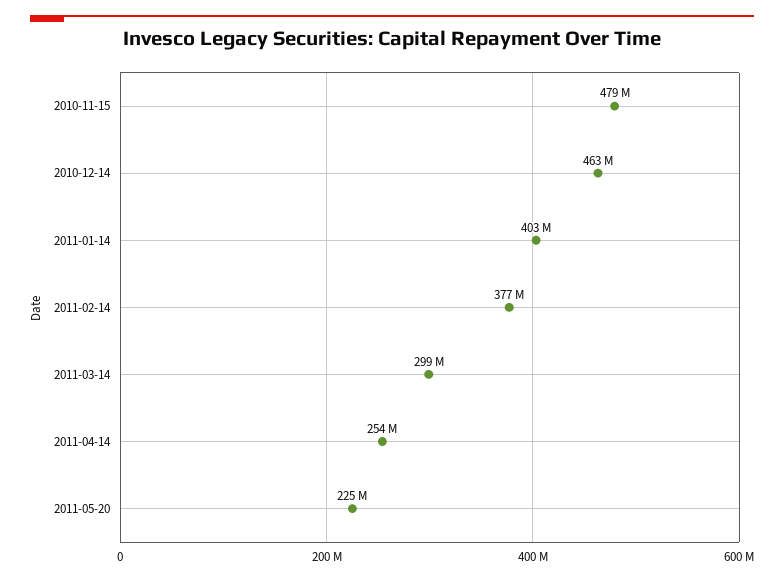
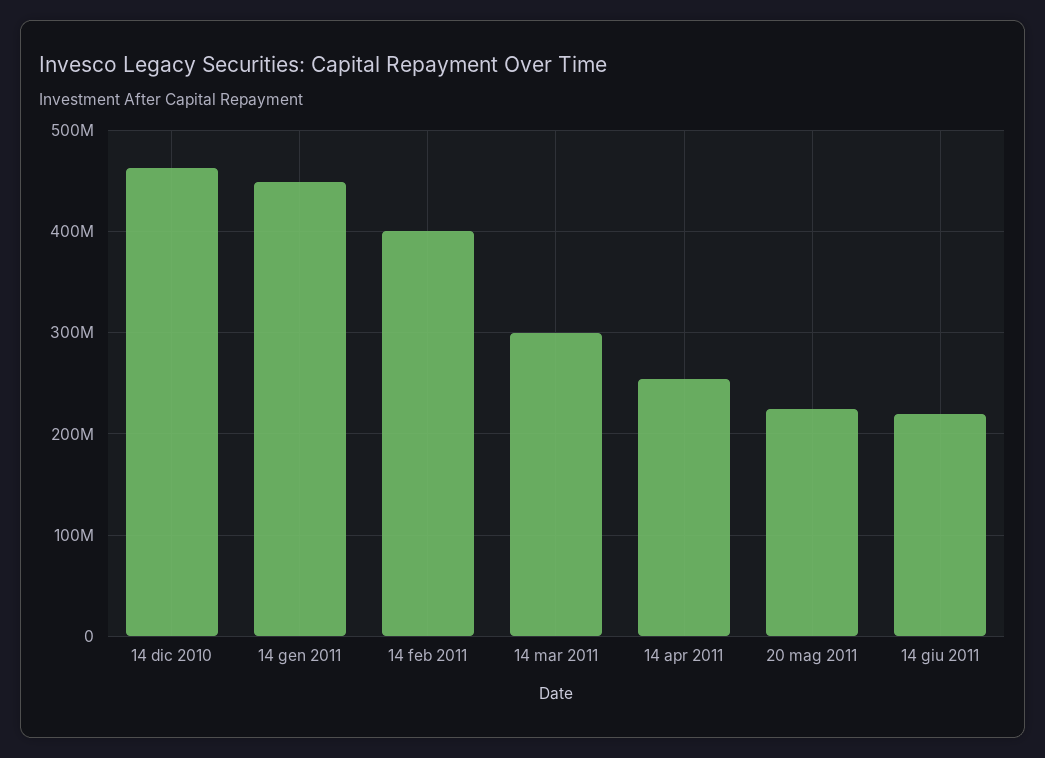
2010-11-15: 479000000 -> none
2011-01-14: 403000000 -> 450000000
2011-02-14: 377000000 -> 400000000
14 giu 2011: none -> 220000000

